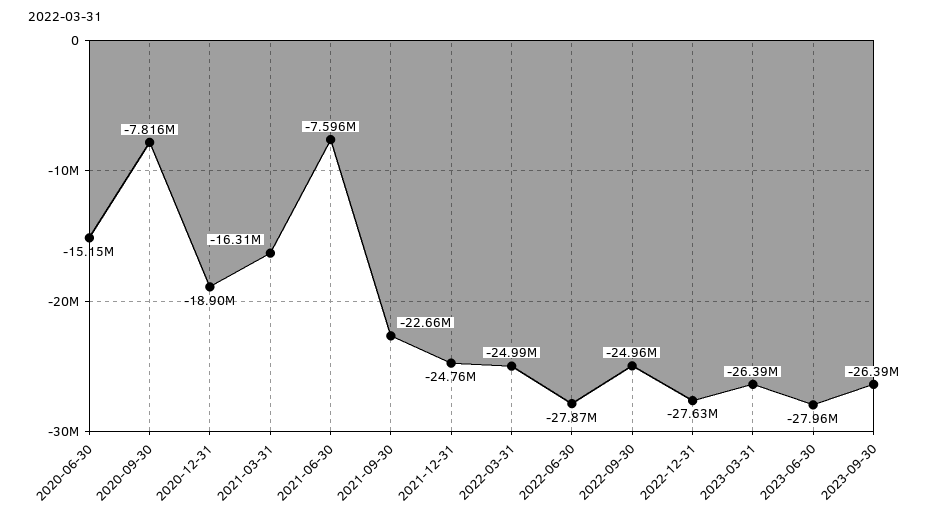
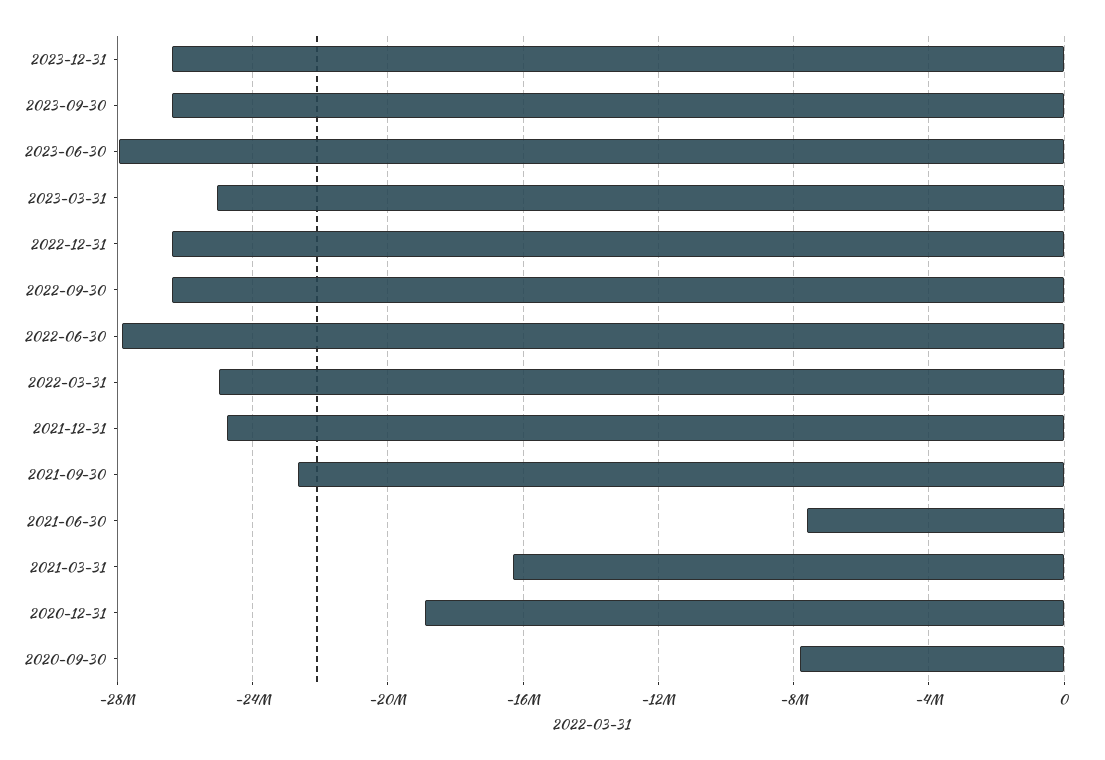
2020-06-30: -15150000 -> none
2022-09-30: -24960000 -> -26500000
2022-12-31: -27630000 -> -26500000
2023-03-31: -26390000 -> -25000000
2023-12-31: none -> -26500000

